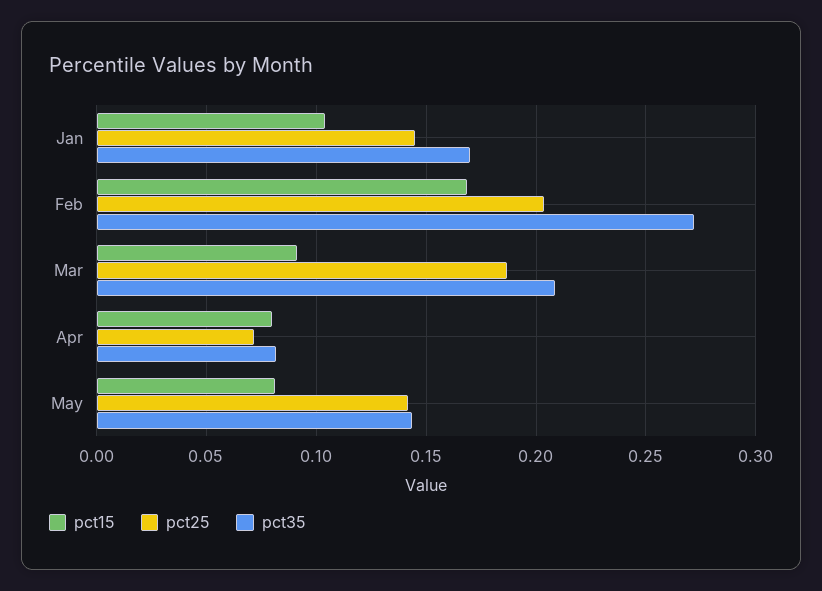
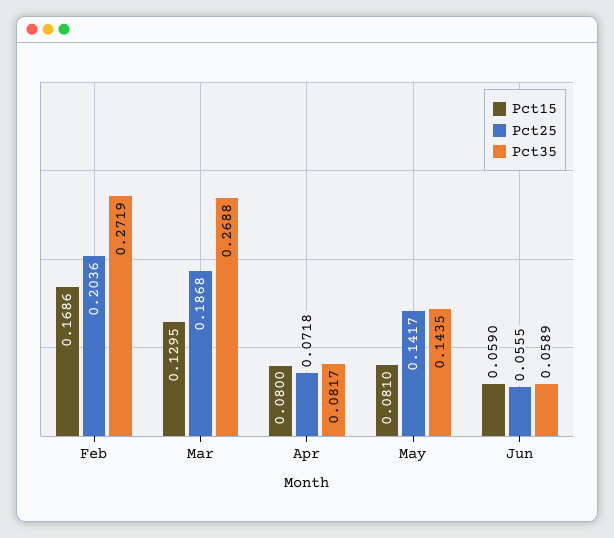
pct15, Jan: 0.105 -> none
pct25, Jan: 0.145 -> none
pct35, Jan: 0.17 -> none
pct15, Mar: 0.09 -> 0.1295
pct35, Mar: 0.21 -> 0.2688
pct15, Jun: none -> 0.059
pct25, Jun: none -> 0.0555
pct35, Jun: none -> 0.0589

